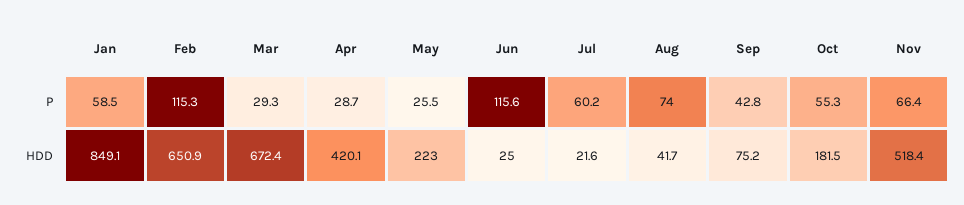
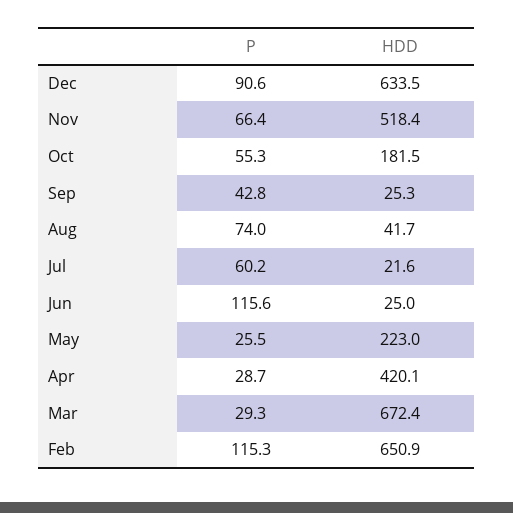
Jan, P: 58.5 -> none
Jan, HDD: 849.1 -> none
Sep, HDD: 75.2 -> 25.3
Dec, P: none -> 90.6
Dec, HDD: none -> 633.5

